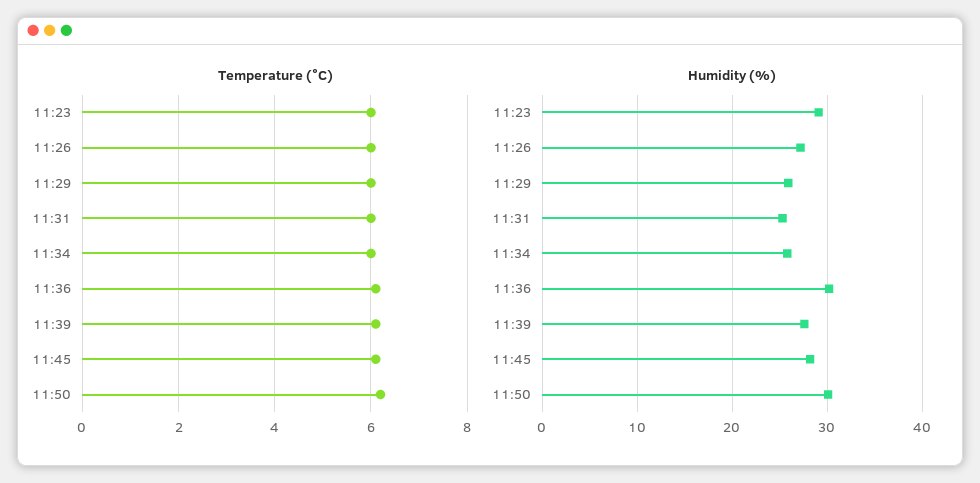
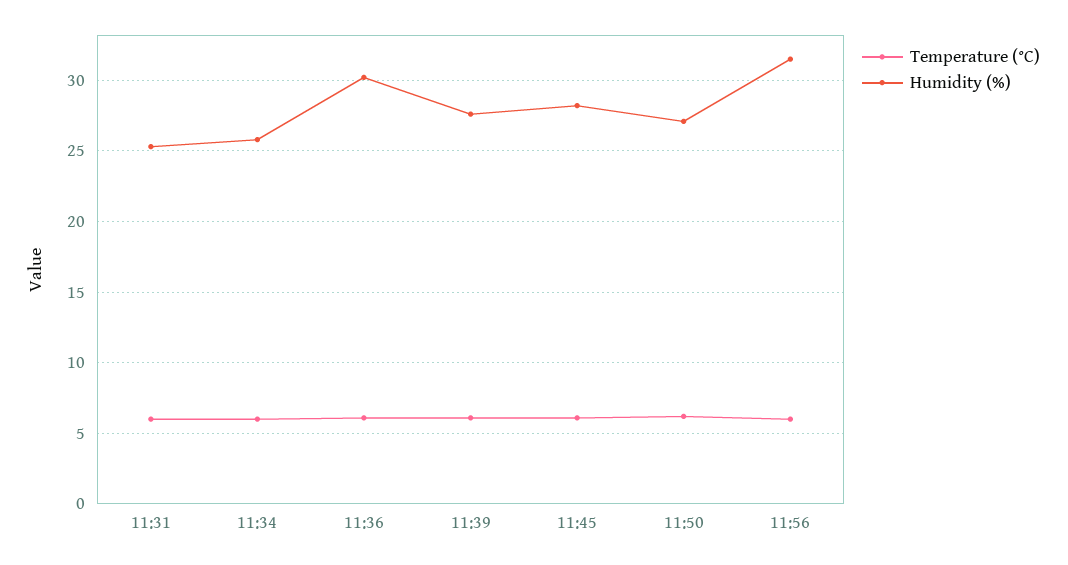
Temperature (°C), 11:23: 6 -> none
Temperature (°C), 11:26: 6 -> none
Temperature (°C), 11:29: 6 -> none
Humidity (%), 11:23: 29 -> none
Humidity (%), 11:26: 27 -> none
Humidity (%), 11:29: 26 -> none
Humidity (%), 11:50: 30 -> 27
Temperature (°C), 11:56: none -> 6
Humidity (%), 11:56: none -> 31.5

